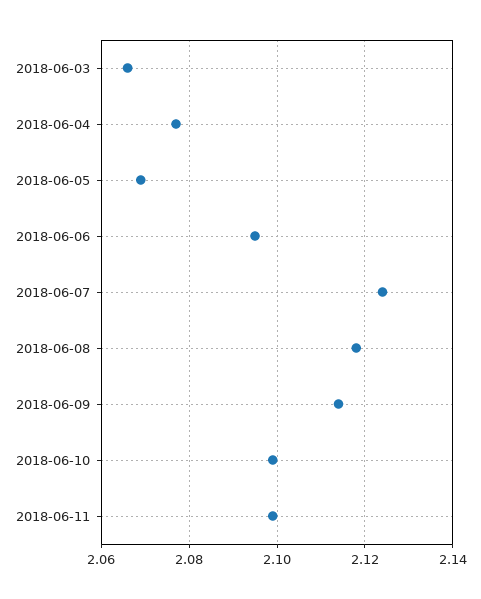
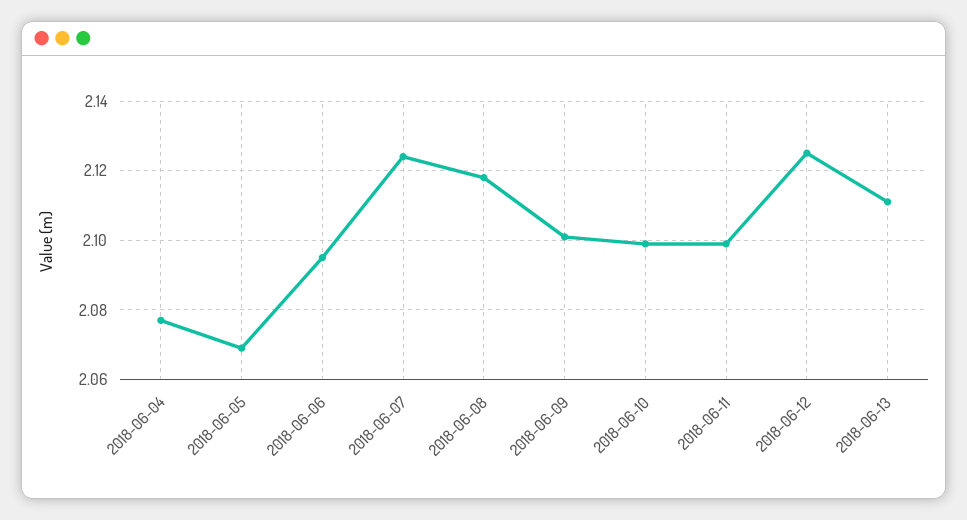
2018-06-03: 2.065 -> none
2018-06-09: 2.115 -> 2.1
2018-06-12: none -> 2.125
2018-06-13: none -> 2.11

